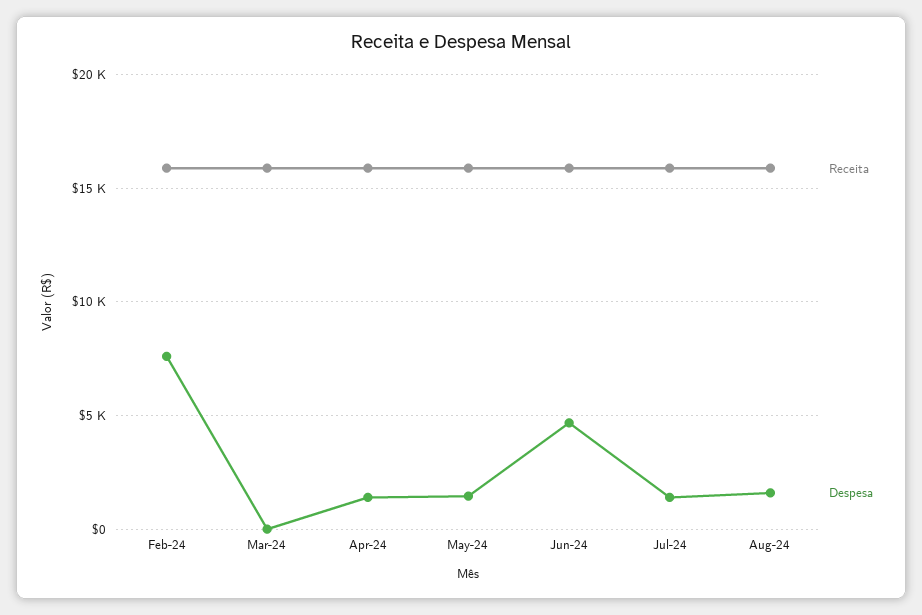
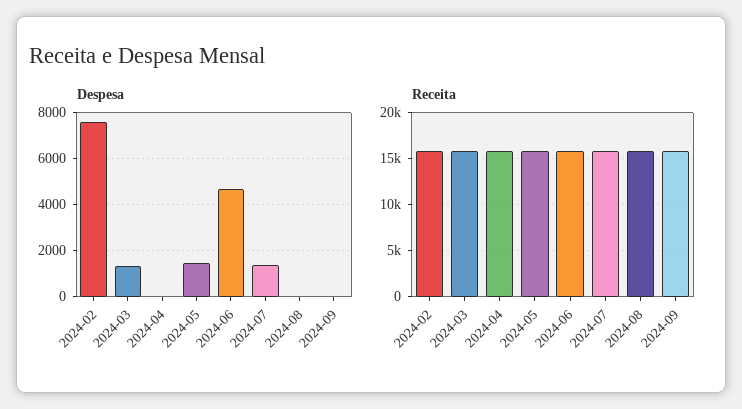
Despesa, Mar-24: 0 -> 1500
Despesa, Apr-24: 1500 -> 0
Despesa, Aug-24: 1500 -> 0
Despesa, 2024-09: none -> 0
Receita, 2024-09: none -> 16000

